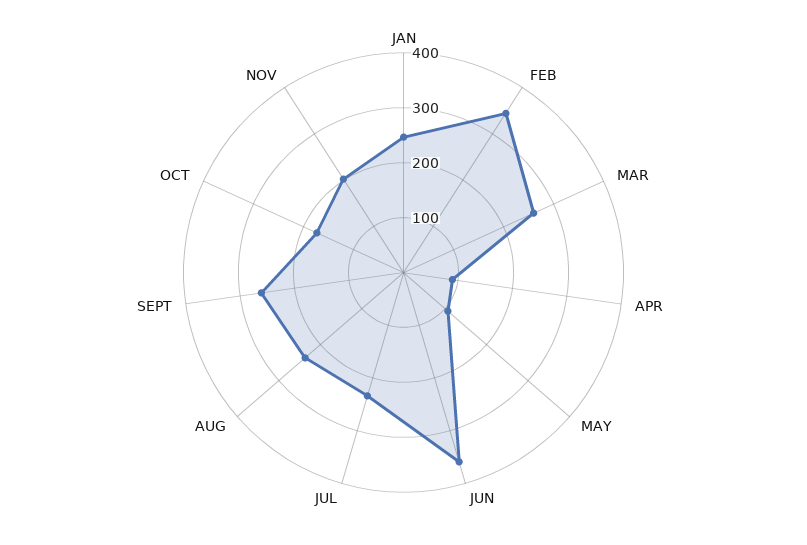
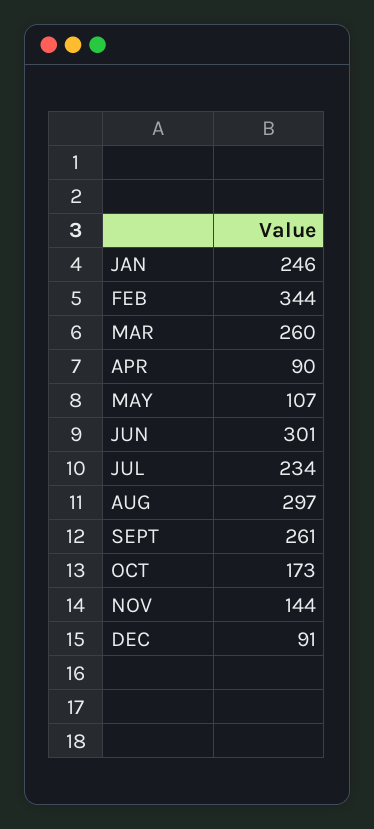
JUN: 360 -> 301
AUG: 240 -> 297
NOV: 200 -> 144
DEC: none -> 91

